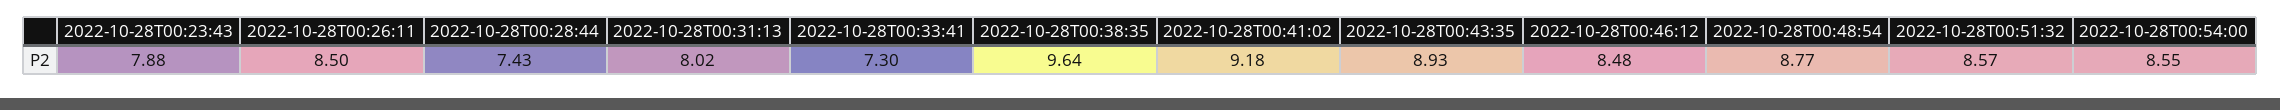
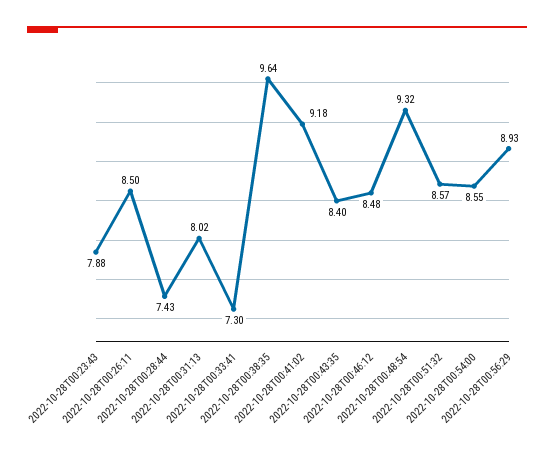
2022-10-28T00:43:35: 8.93 -> 8.4
2022-10-28T00:48:54: 8.77 -> 9.32
2022-10-28T00:56:29: none -> 8.93

